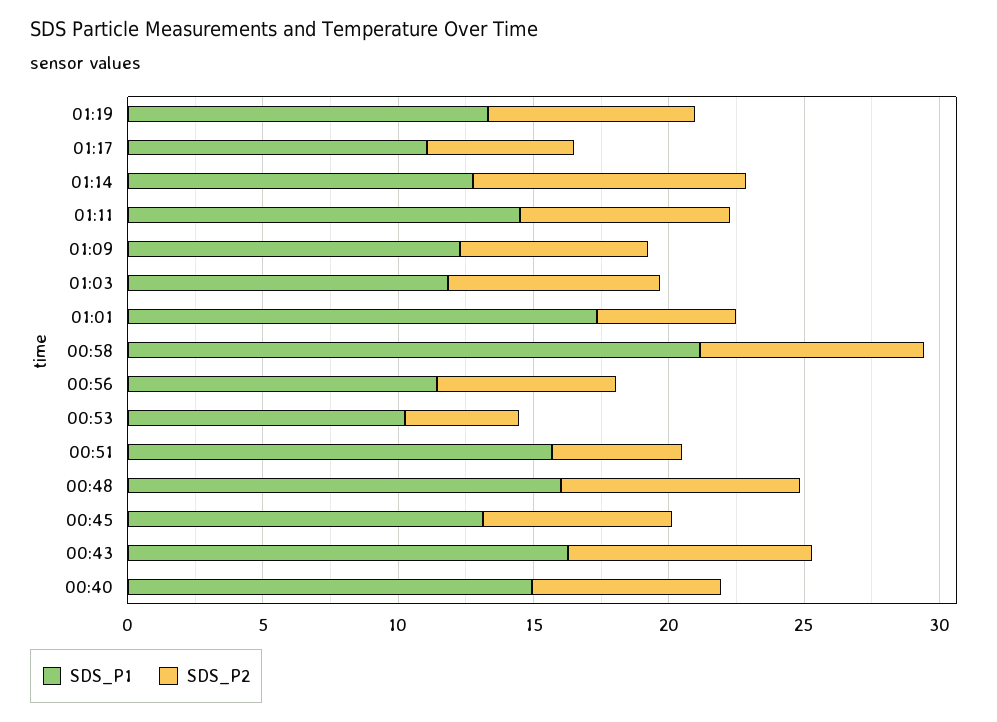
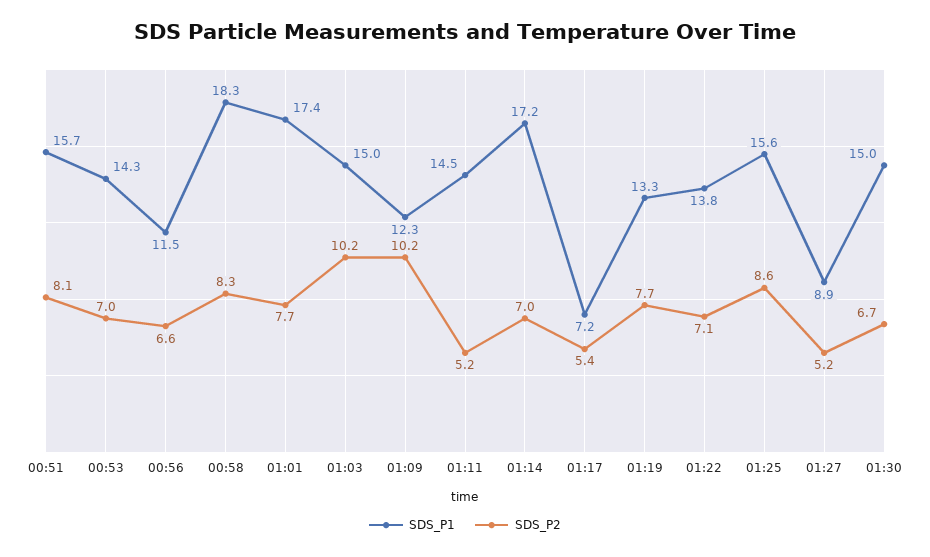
SDS_P1, 01:17: 11 -> 7.2
SDS_P1, 01:14: 13 -> 17.2
SDS_P2, 01:14: 10 -> 7
SDS_P2, 01:11: 8 -> 5.2
SDS_P2, 01:09: 7 -> 10.2
SDS_P1, 01:03: 12 -> 15
SDS_P2, 01:03: 8 -> 10.2
SDS_P2, 01:01: 5 -> 7.7
SDS_P1, 00:58: 21 -> 18.3
SDS_P1, 00:53: 10 -> 14.3
SDS_P2, 00:53: 4 -> 7
SDS_P2, 00:51: 5 -> 8.1
SDS_P1, 00:48: 16 -> none
SDS_P2, 00:48: 9 -> none
SDS_P1, 00:45: 13 -> none
SDS_P2, 00:45: 7 -> none
SDS_P1, 00:43: 16 -> none
SDS_P2, 00:43: 9 -> none
SDS_P1, 00:40: 15 -> none
SDS_P2, 00:40: 7 -> none
SDS_P1, 01:22: none -> 13.8
SDS_P2, 01:22: none -> 7.1
SDS_P1, 01:25: none -> 15.6
SDS_P2, 01:25: none -> 8.6
SDS_P1, 01:27: none -> 8.9
SDS_P2, 01:27: none -> 5.2
SDS_P1, 01:30: none -> 15
SDS_P2, 01:30: none -> 6.7

